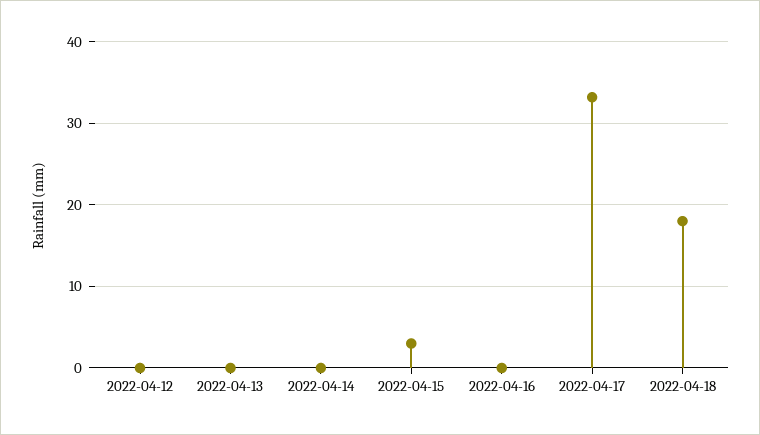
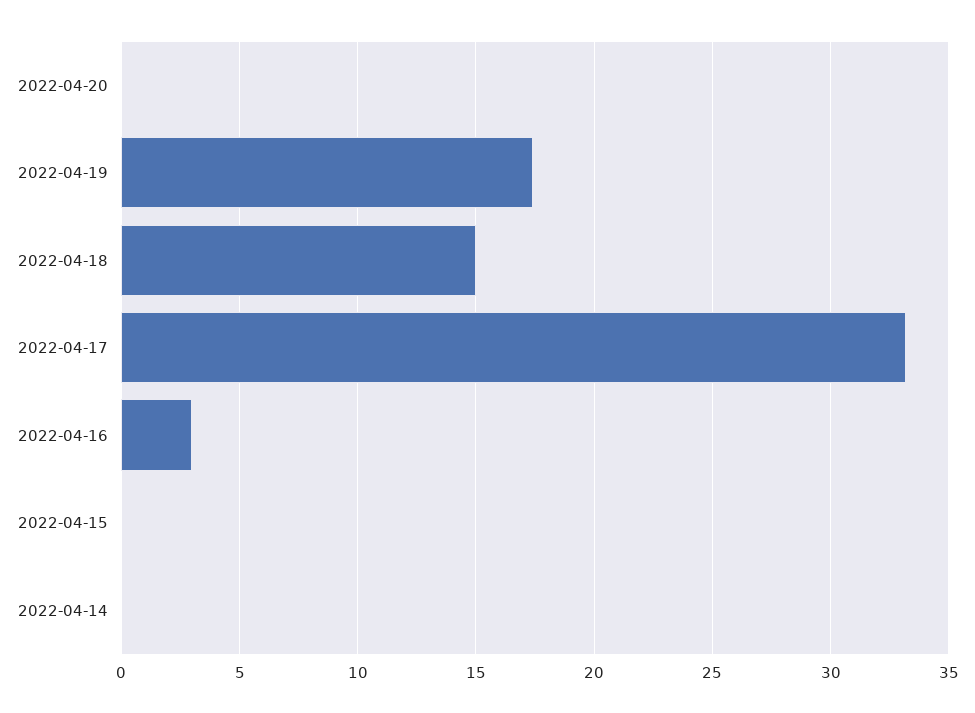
2022-04-12: 0 -> none
2022-04-13: 0 -> none
2022-04-15: 3 -> 0
2022-04-16: 0 -> 3
2022-04-18: 18 -> 15
2022-04-20: none -> 0
2022-04-19: none -> 17.5

